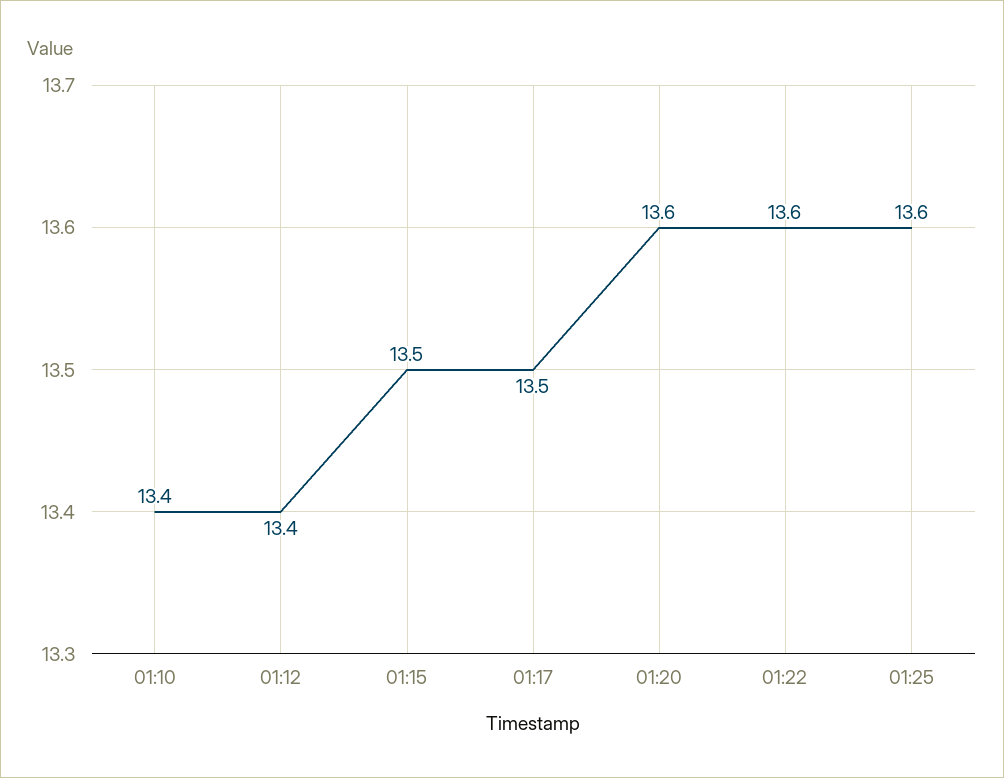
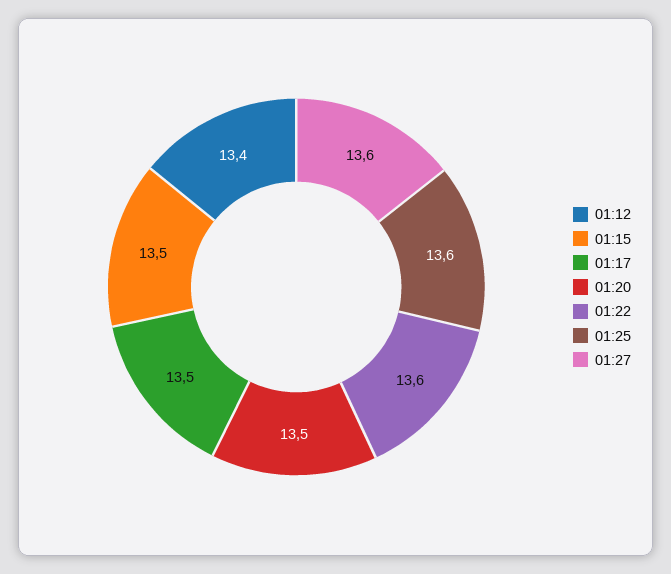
01:10: 13.4 -> none
01:20: 13.6 -> 13.5
01:27: none -> 13.6

